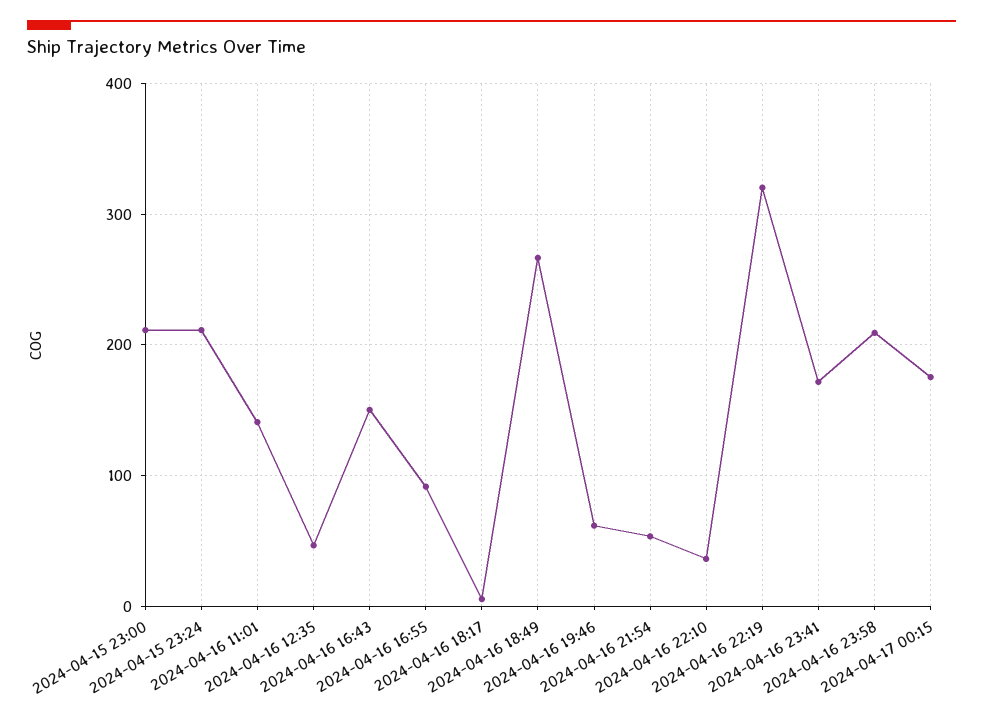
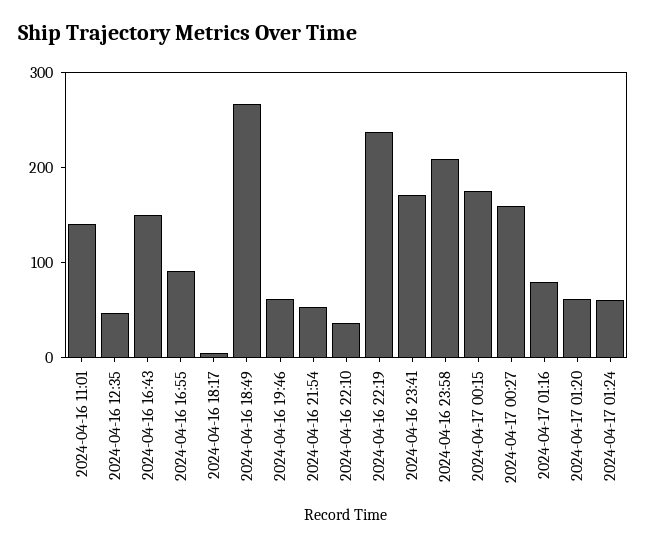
2024-04-15 23:00: 210 -> none
2024-04-15 23:24: 210 -> none
2024-04-16 22:19: 320 -> 240
2024-04-17 00:27: none -> 160
2024-04-17 01:16: none -> 80
2024-04-17 01:20: none -> 60
2024-04-17 01:24: none -> 60

